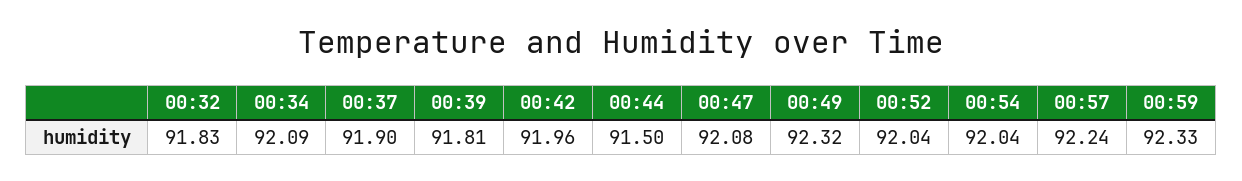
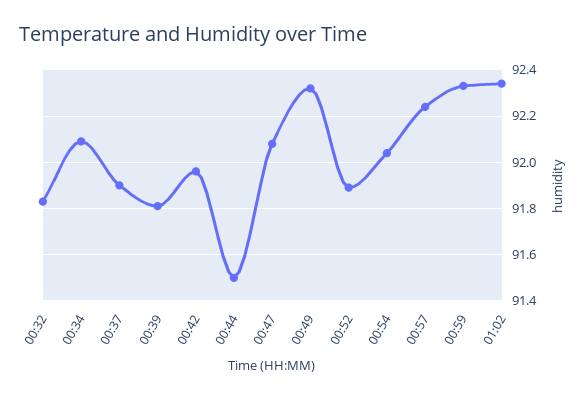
00:52: 92.04 -> 91.9
01:02: none -> 92.35

